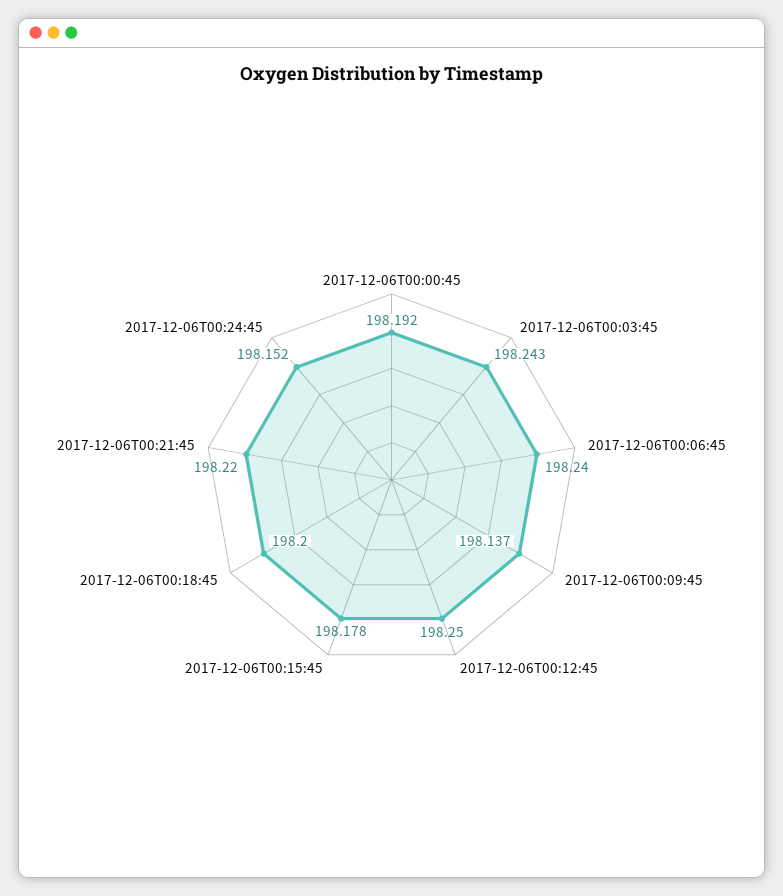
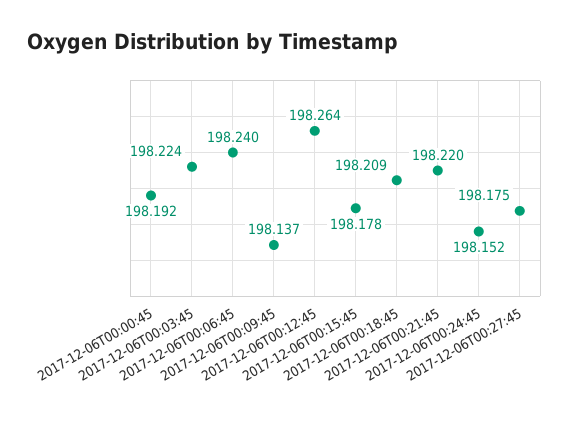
2017-12-06T00:03:45: 198.243 -> 198.224
2017-12-06T00:12:45: 198.25 -> 198.264
2017-12-06T00:18:45: 198.2 -> 198.209
2017-12-06T00:27:45: none -> 198.175

